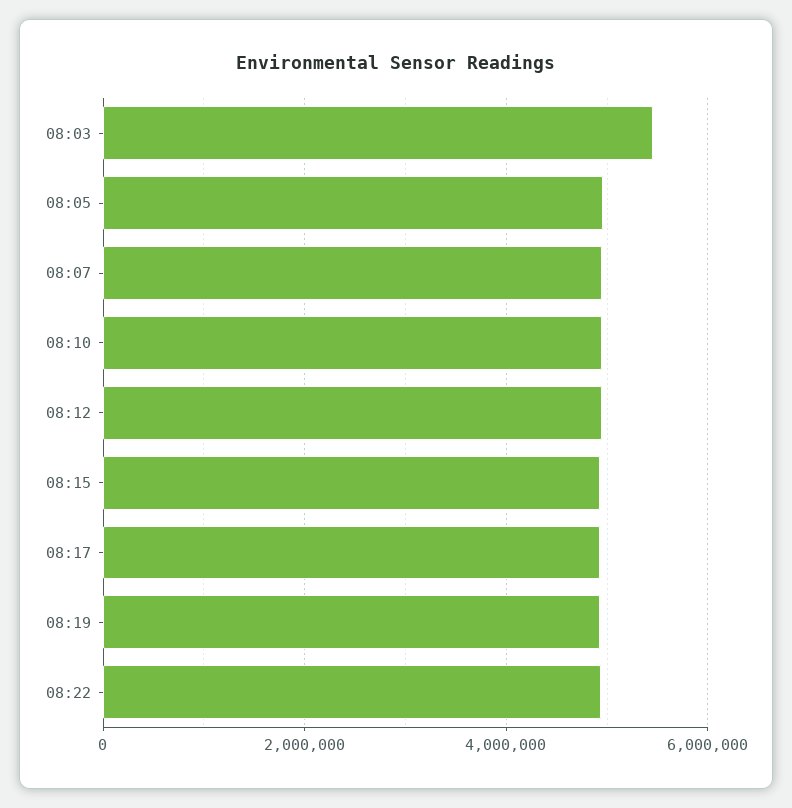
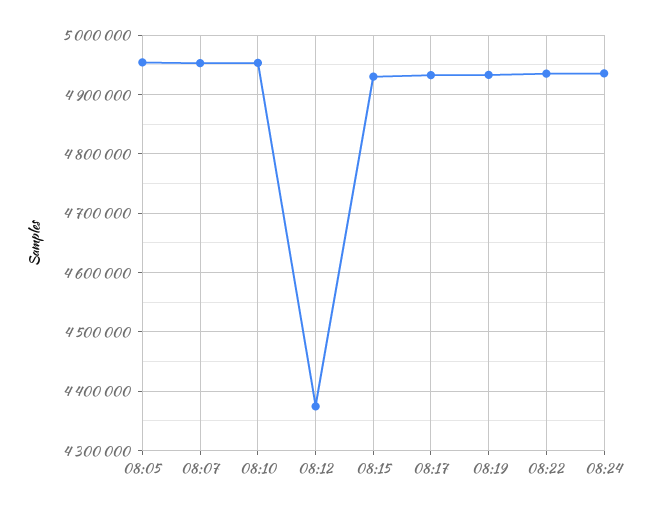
08:03: 5400000 -> none
08:12: 5000000 -> 4380000
08:24: none -> 4940000

